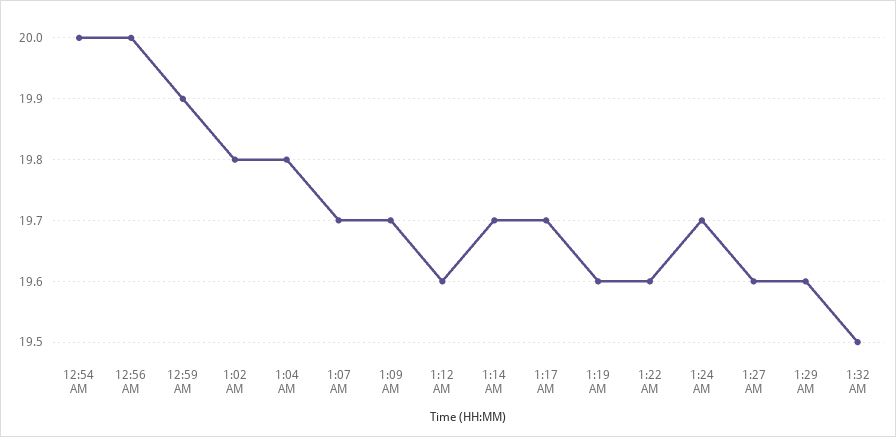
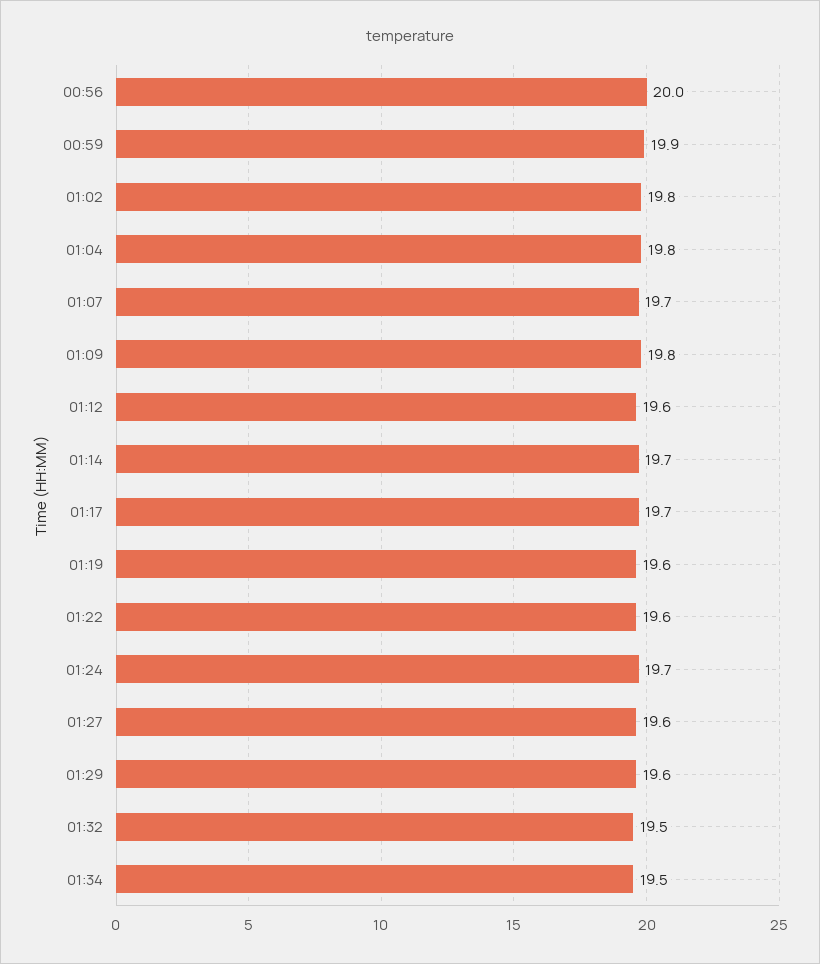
12:54 AM: 20 -> none
1:09 AM: 19.7 -> 19.8
01:34: none -> 19.5

